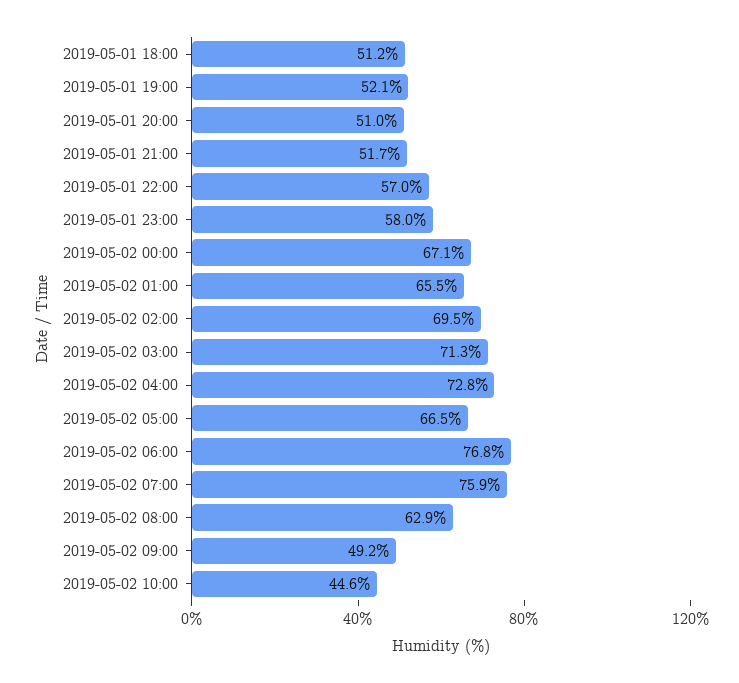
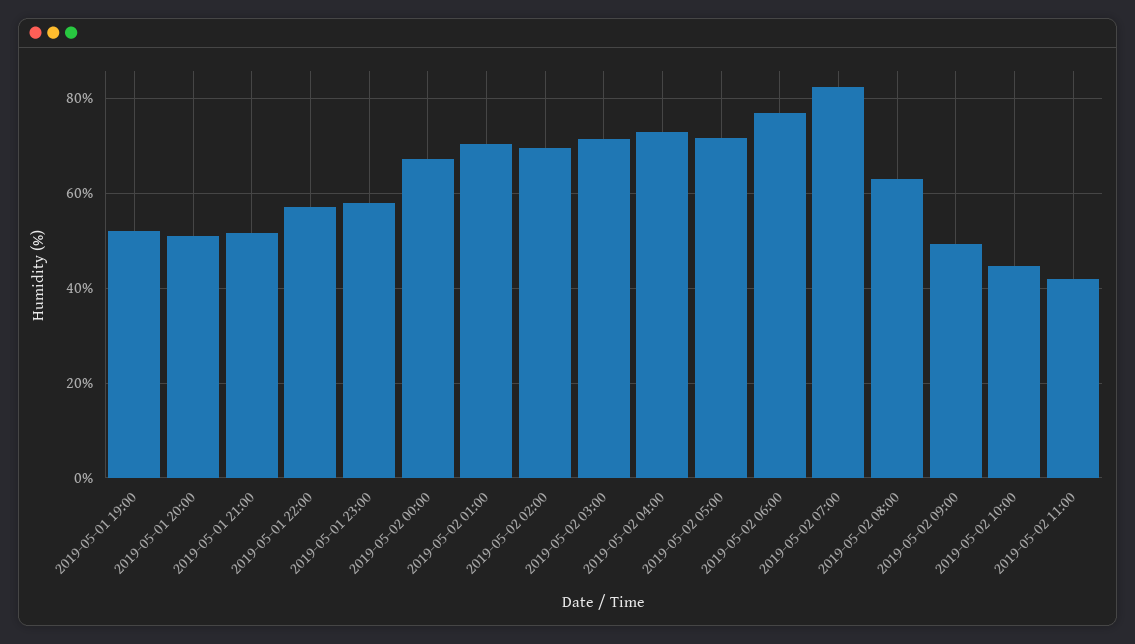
2019-05-01 18:00: 51.2 -> none
2019-05-02 01:00: 65.5 -> 70
2019-05-02 05:00: 66.5 -> 72
2019-05-02 07:00: 75.9 -> 82
2019-05-02 11:00: none -> 42

